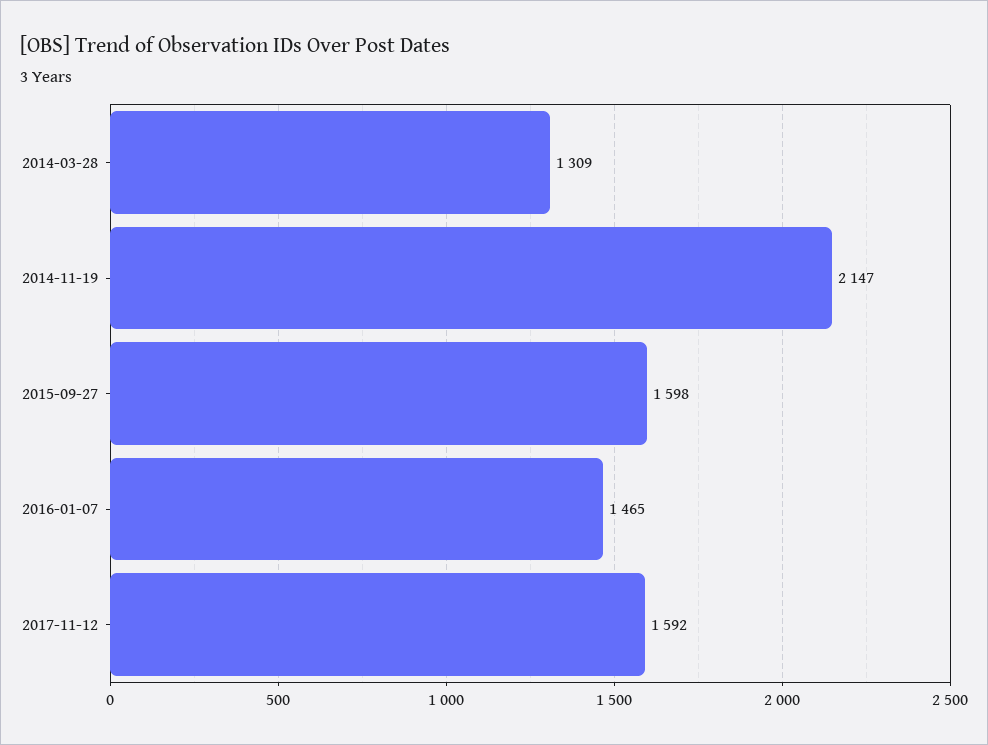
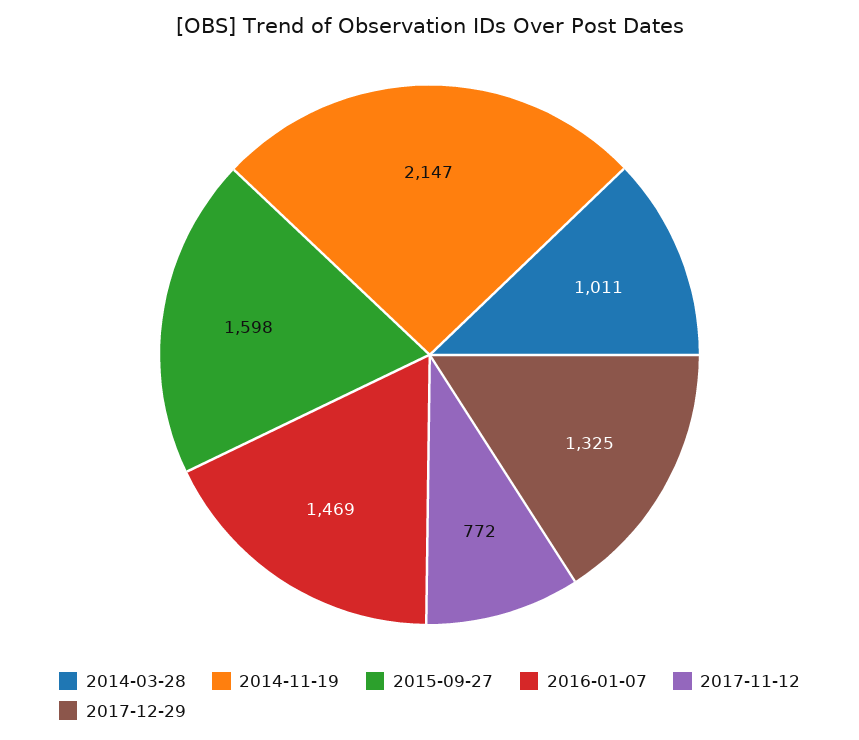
2014-03-28: 1309 -> 1011
2016-01-07: 1465 -> 1469
2017-11-12: 1592 -> 772
2017-12-29: none -> 1325

